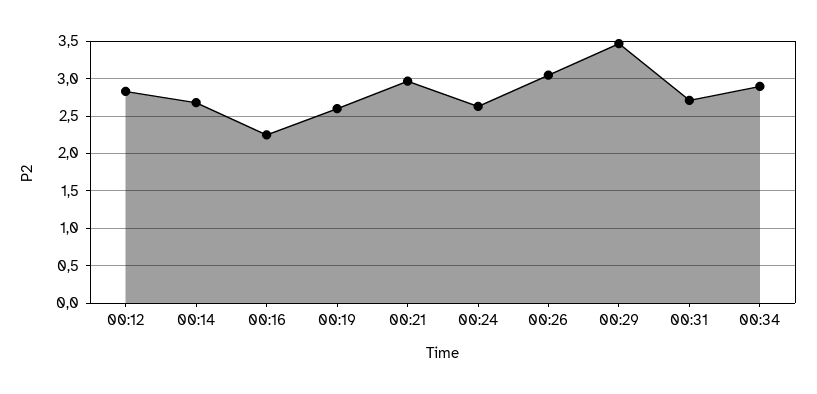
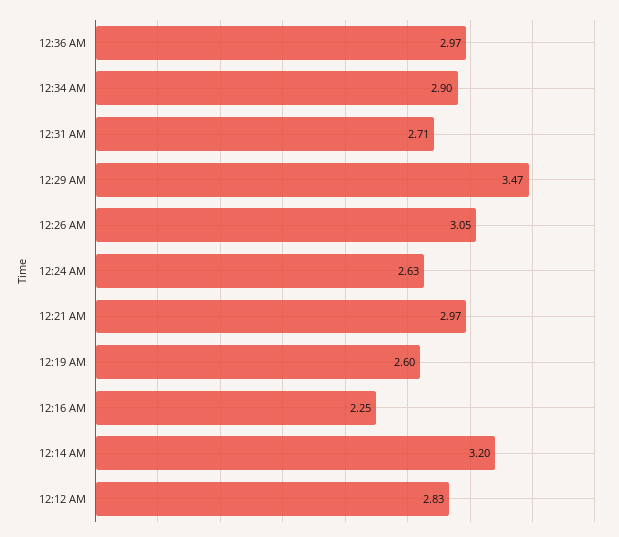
00:14: 2.7 -> 3.2
12:36 AM: none -> 2.97

